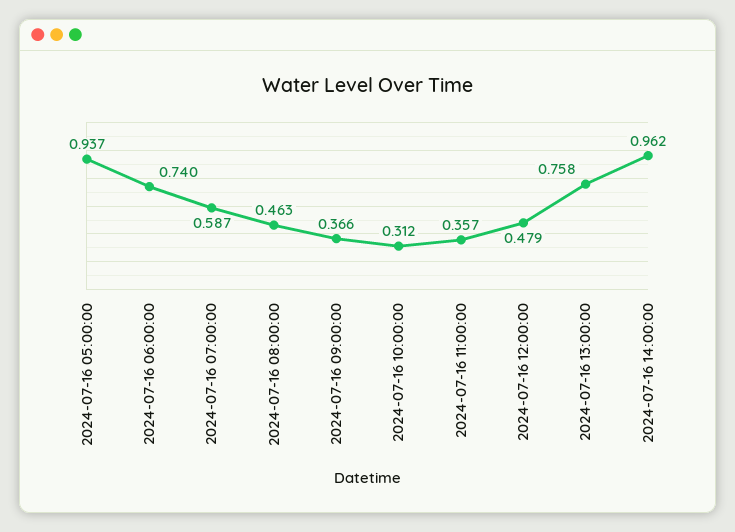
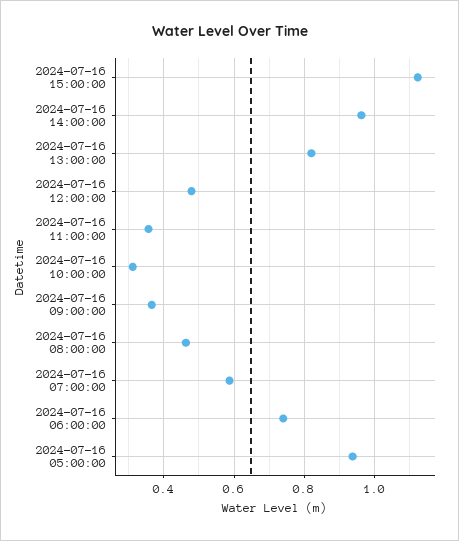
2024-07-16 13:00:00: 0.758 -> 0.82
2024-07-16 15:00:00: none -> 1.12

